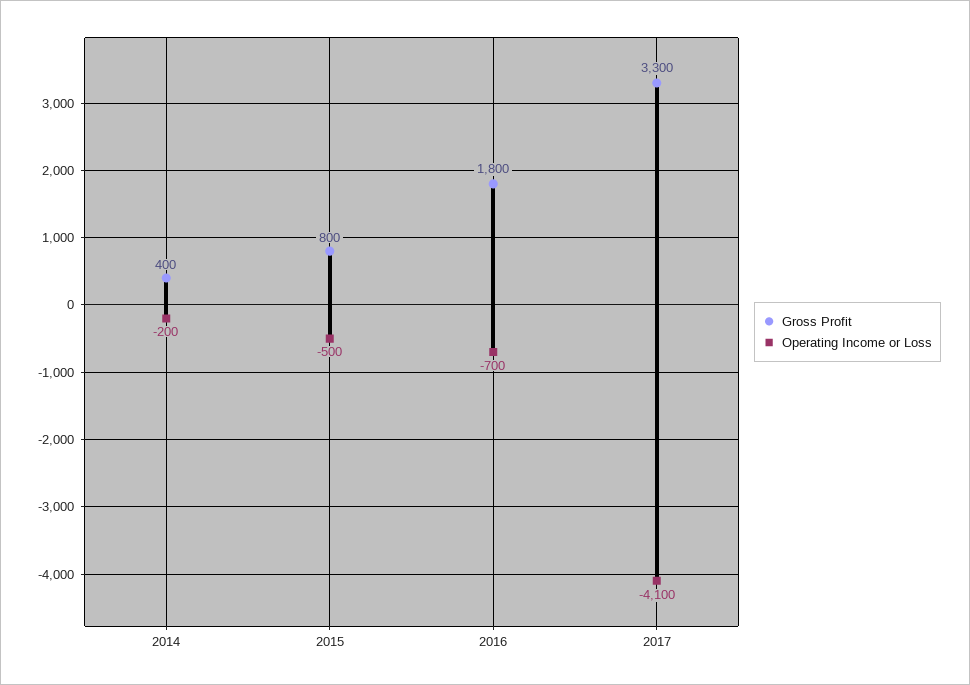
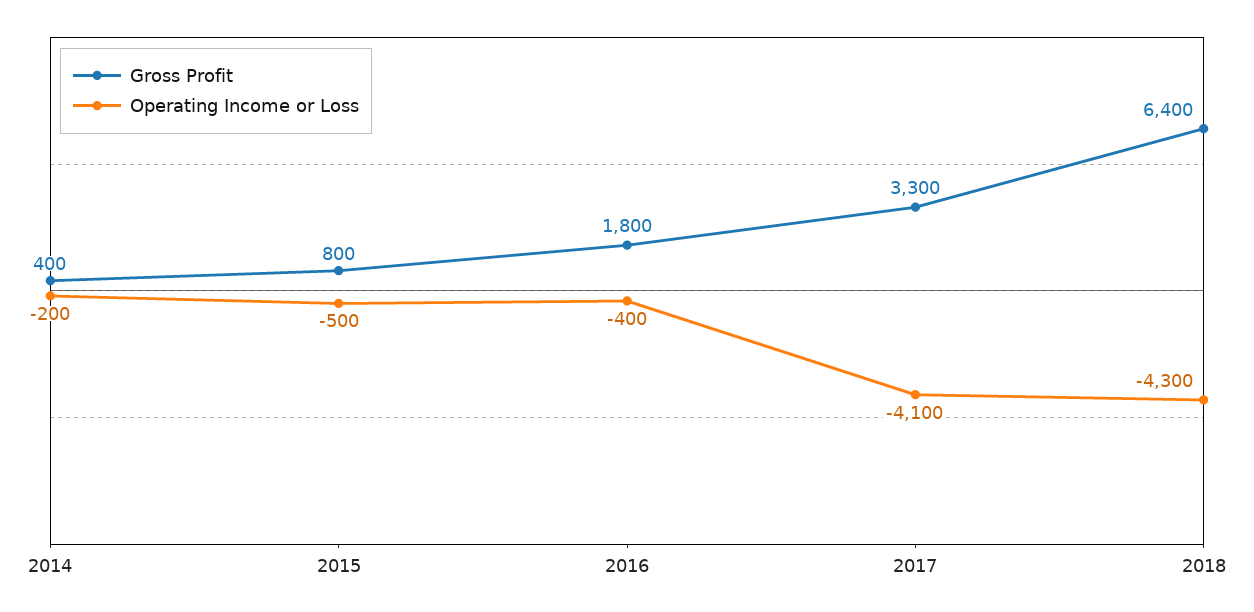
Operating Income or Loss, 2016: -700 -> -400
Gross Profit, 2018: none -> 6400
Operating Income or Loss, 2018: none -> -4300

